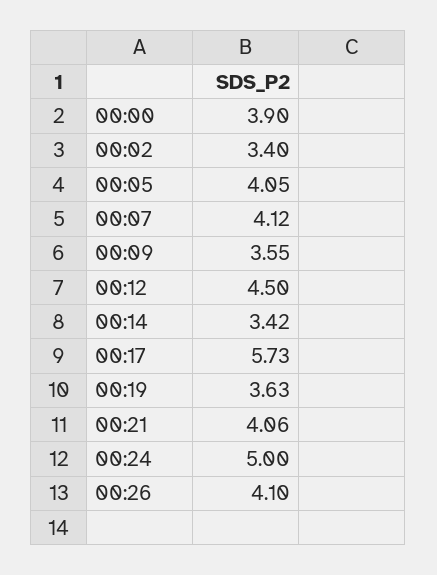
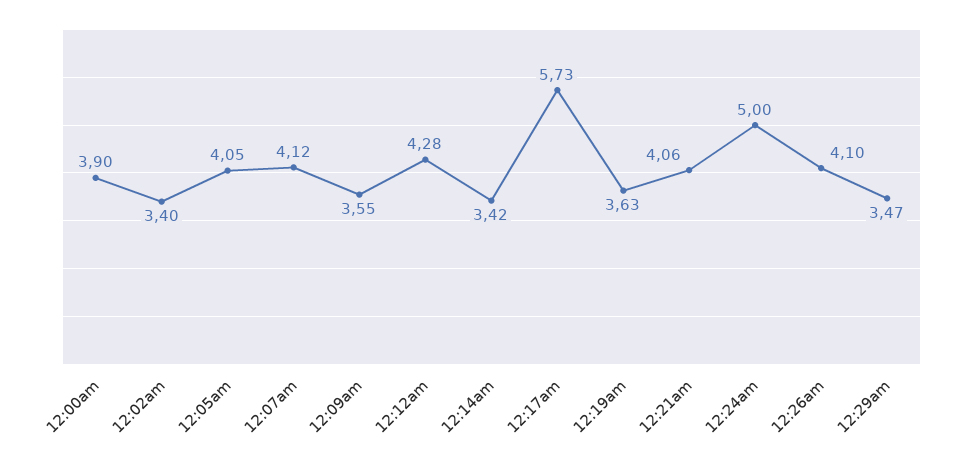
00:12: 4.5 -> 4.28
12:29am: none -> 3.47

